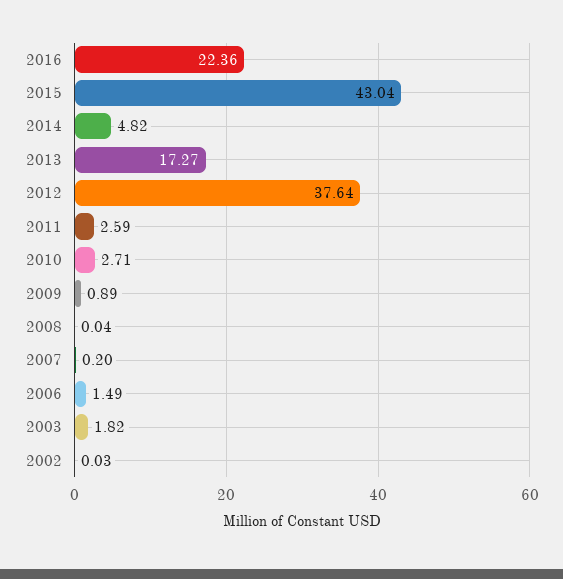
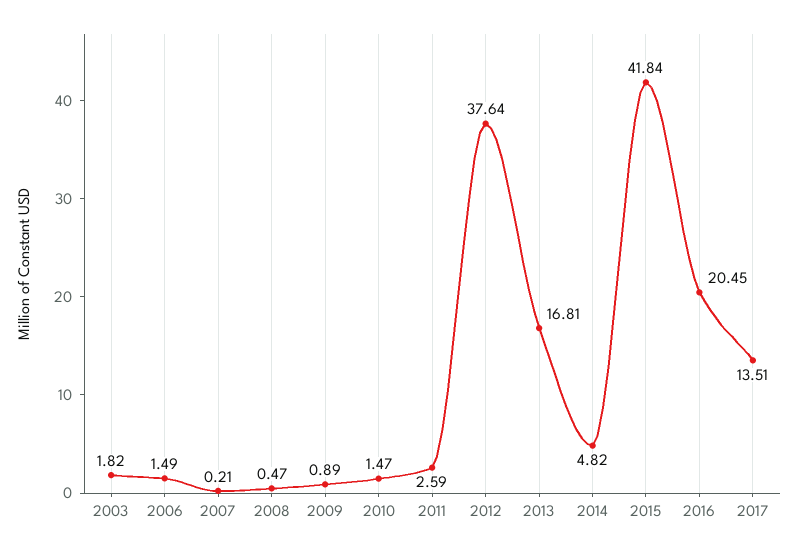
2016: 22.36 -> 20.45
2015: 43.04 -> 41.84
2013: 17.27 -> 16.81
2010: 2.71 -> 1.47
2008: 0.04 -> 0.47
2007: 0.2 -> 0.21
2002: 0.03 -> none
2017: none -> 13.51

